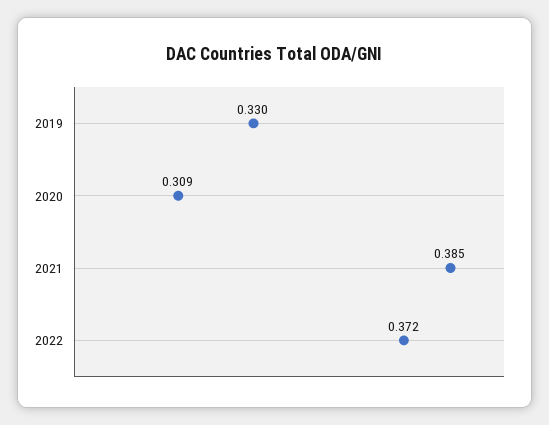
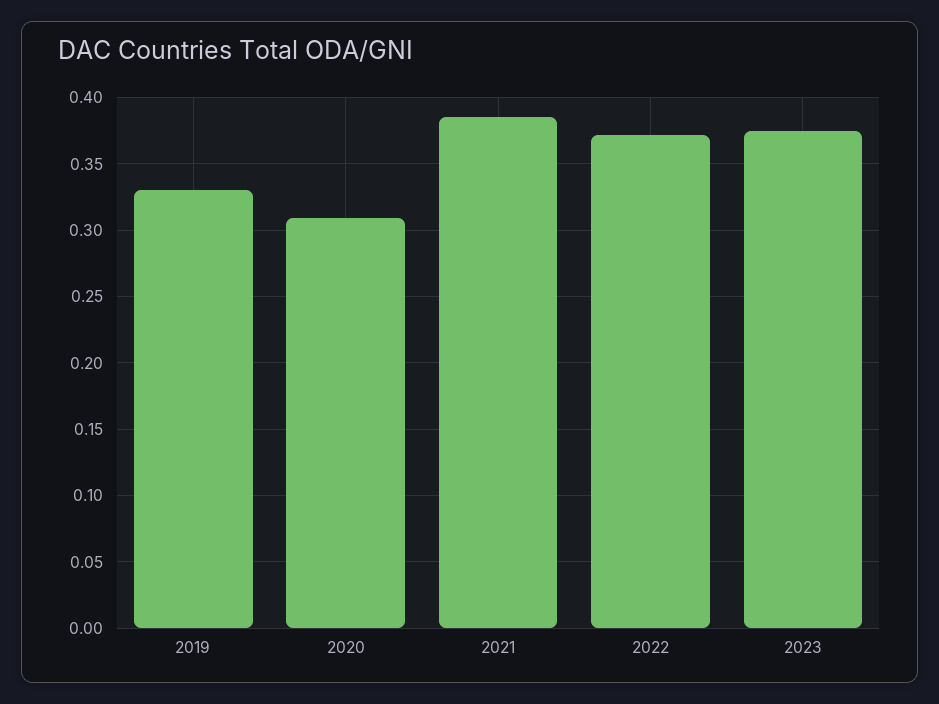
2023: none -> 0.375

